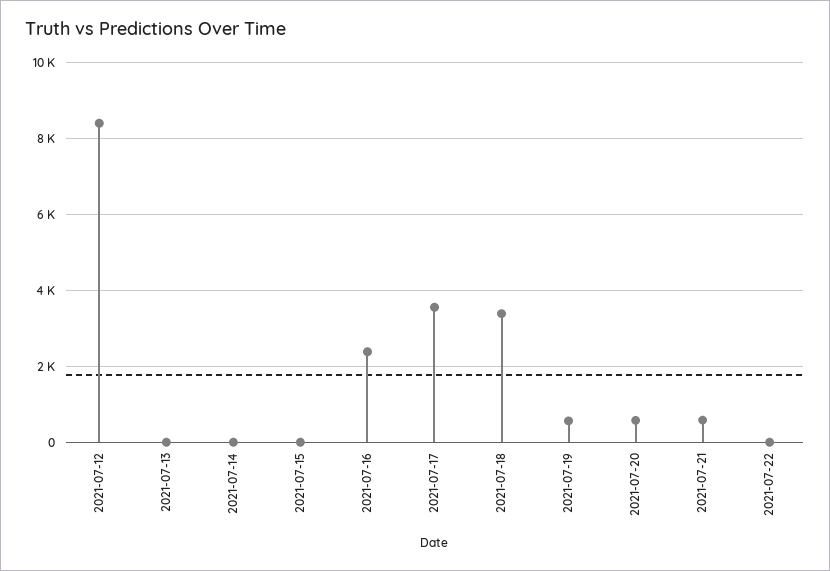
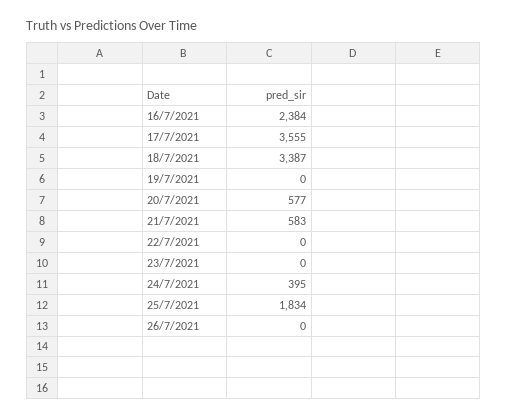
2021-07-12: 8400 -> none
2021-07-13: 0 -> none
2021-07-14: 0 -> none
2021-07-15: 0 -> none
2021-07-19: 600 -> 0
23/7/2021: none -> 0
24/7/2021: none -> 395
25/7/2021: none -> 1834
26/7/2021: none -> 0

